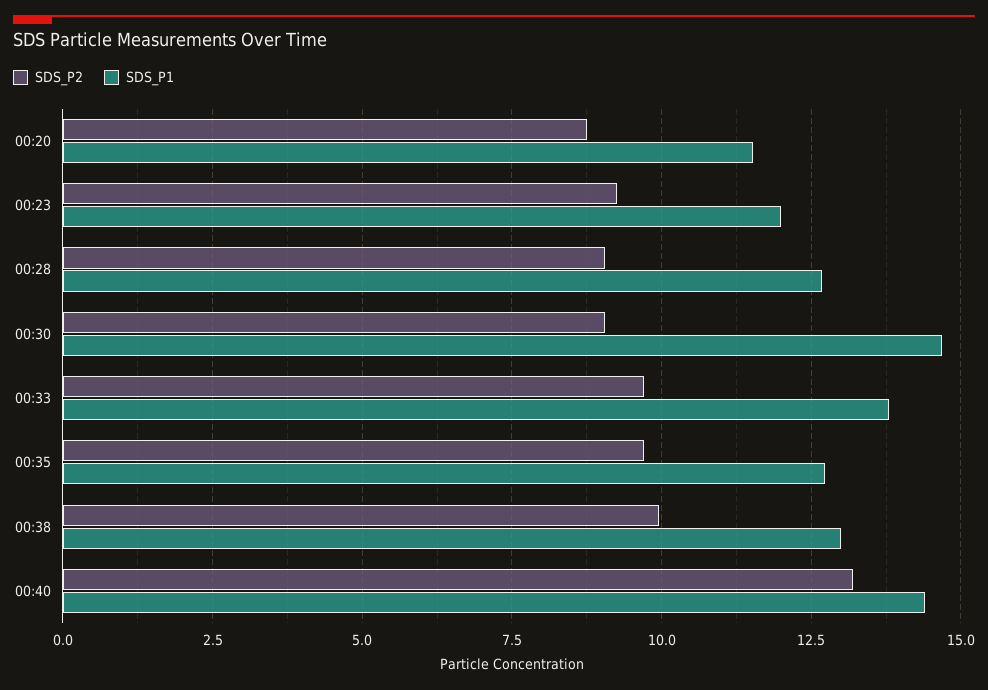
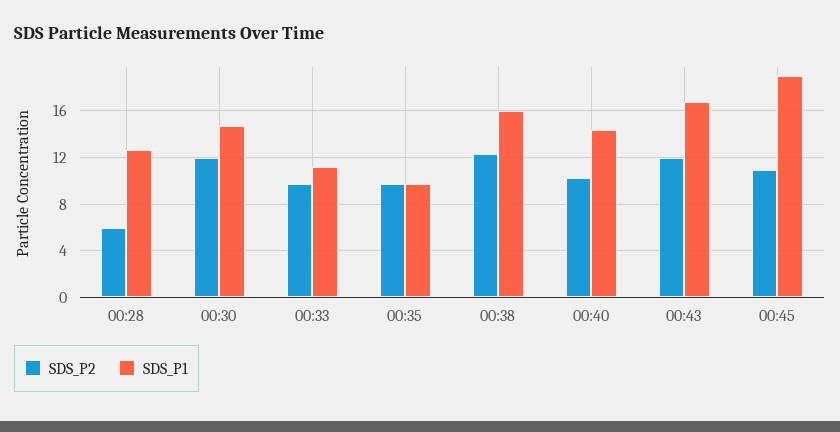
SDS_P2, 00:20: 8.75 -> none
SDS_P1, 00:20: 11.5 -> none
SDS_P2, 00:23: 9.25 -> none
SDS_P1, 00:23: 12 -> none
SDS_P2, 00:28: 9 -> 6
SDS_P2, 00:30: 9 -> 12
SDS_P1, 00:33: 13.75 -> 11
SDS_P1, 00:35: 12.75 -> 10
SDS_P2, 00:38: 10 -> 12
SDS_P1, 00:38: 13 -> 16
SDS_P2, 00:40: 13.25 -> 10
SDS_P2, 00:43: none -> 12
SDS_P1, 00:43: none -> 17
SDS_P2, 00:45: none -> 11
SDS_P1, 00:45: none -> 19

